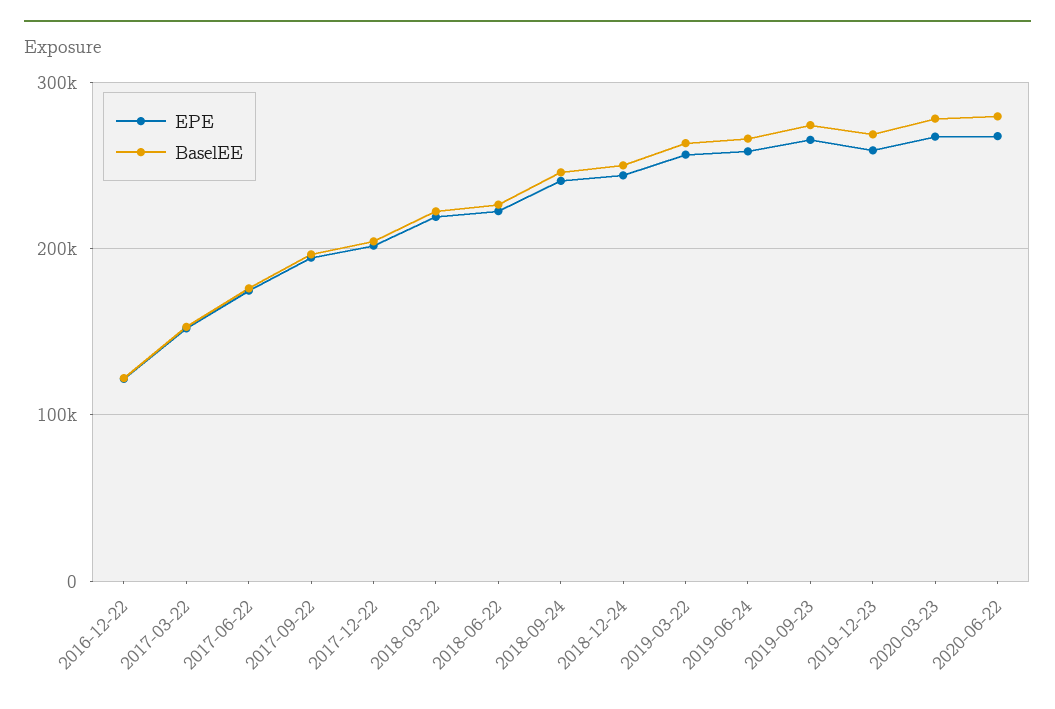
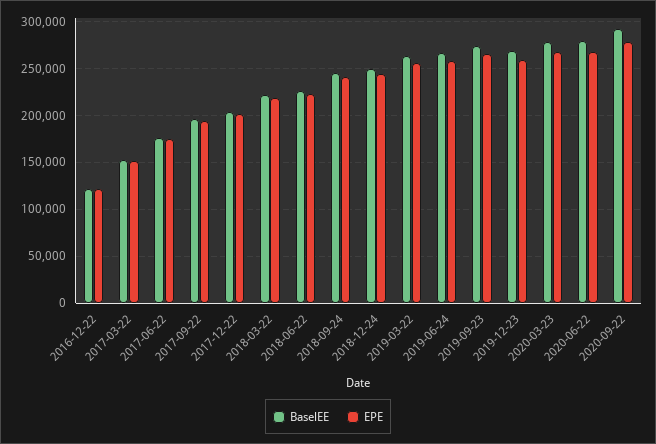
BaselEE, 2020-09-22: none -> 290000
EPE, 2020-09-22: none -> 280000

